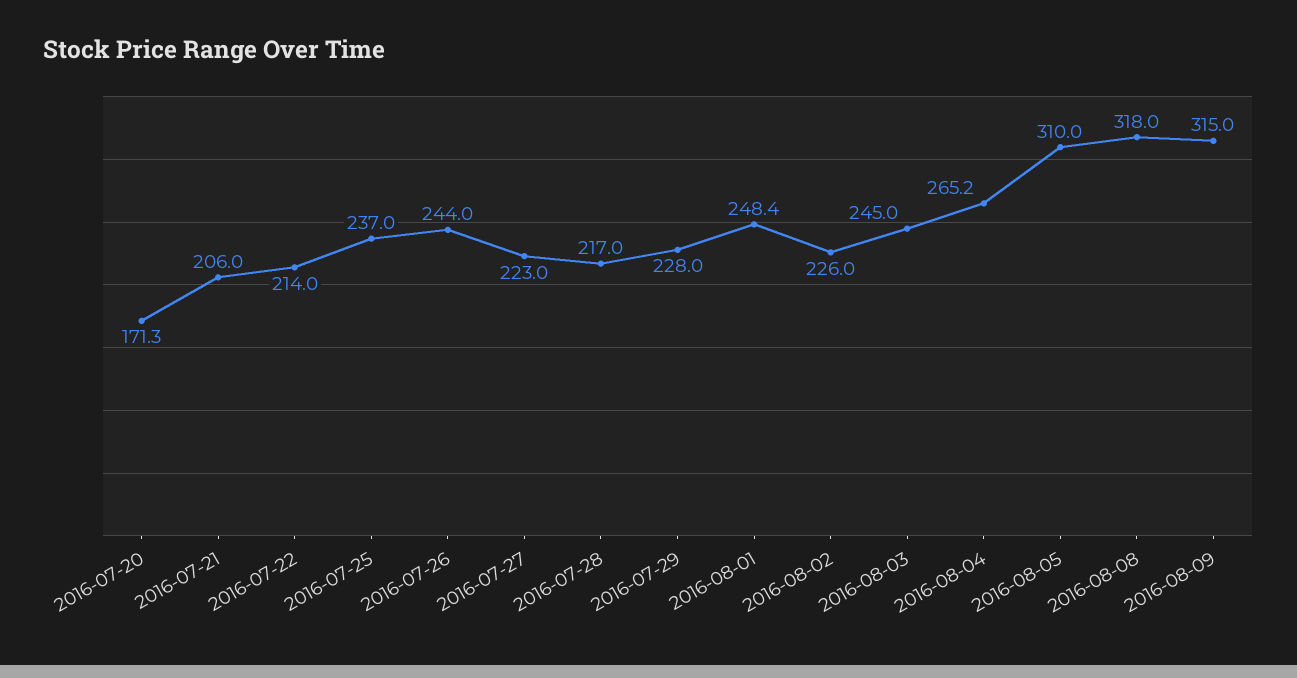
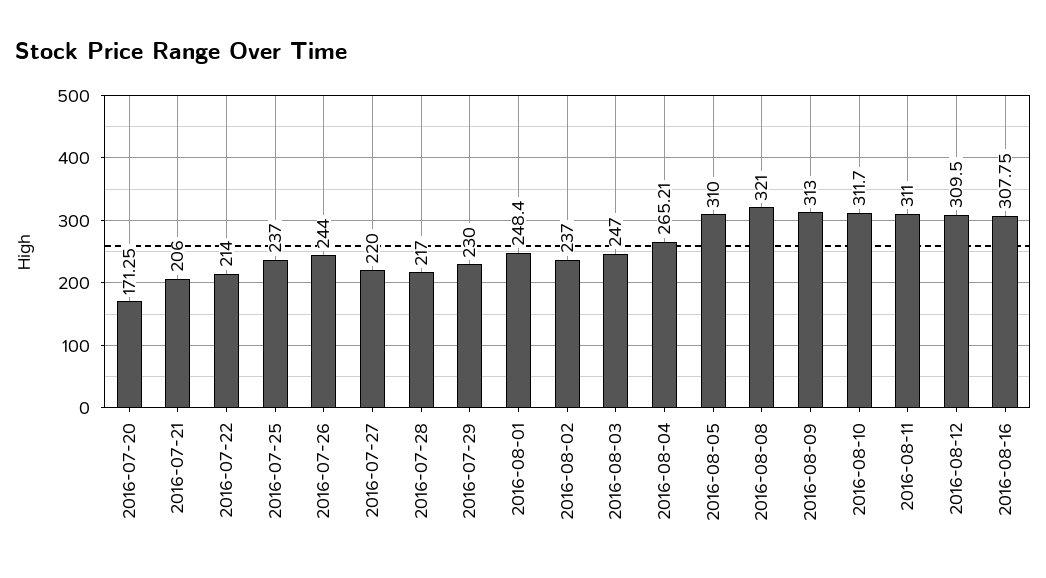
2016-07-27: 223 -> 220
2016-07-29: 228 -> 230
2016-08-02: 226 -> 237
2016-08-03: 245 -> 247
2016-08-08: 318 -> 321
2016-08-09: 315 -> 313
2016-08-10: none -> 311.7
2016-08-11: none -> 311
2016-08-12: none -> 309.5
2016-08-16: none -> 307.75

